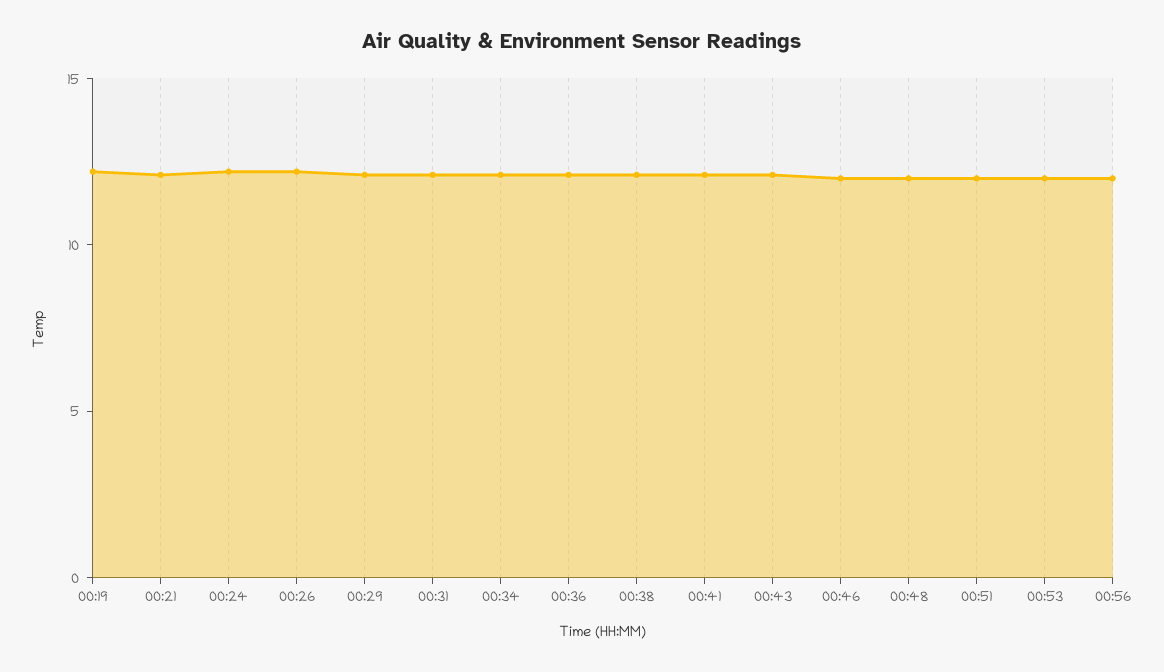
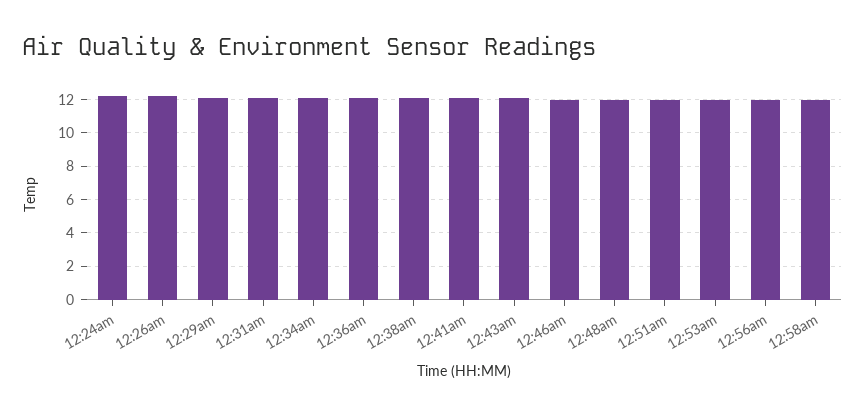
00:19: 12 -> none
00:21: 12 -> none
12:58am: none -> 12

